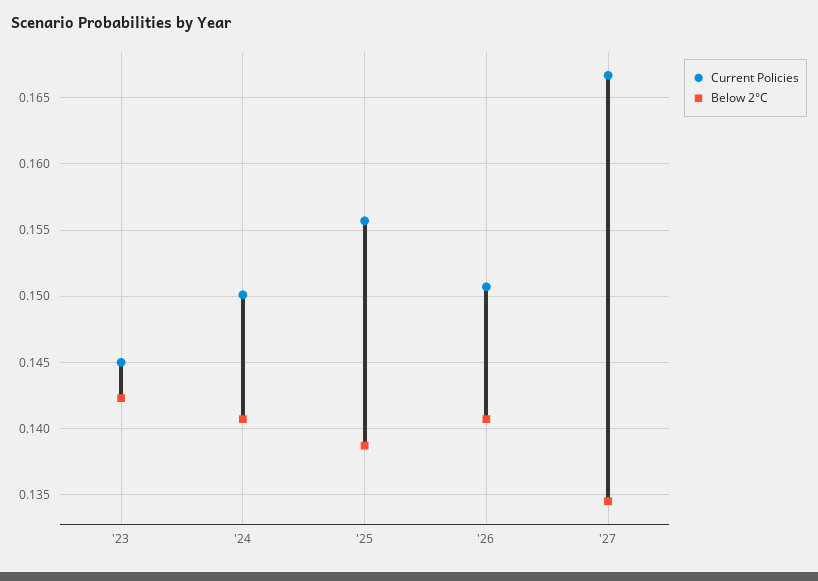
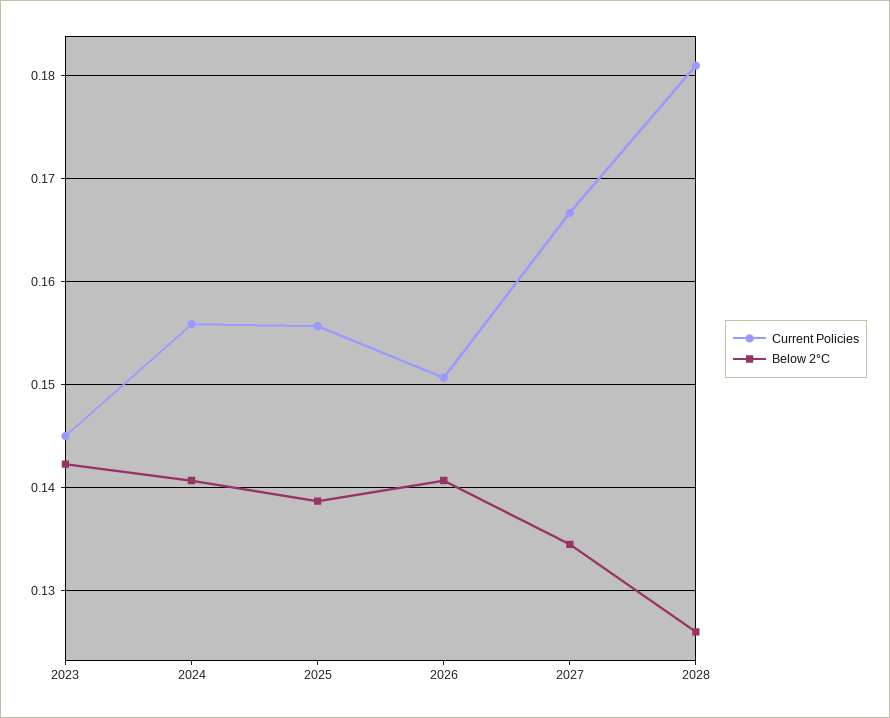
Current Policies, '24: 0.15 -> 0.156
Current Policies, 2028: none -> 0.181
Below 2°C, 2028: none -> 0.126

